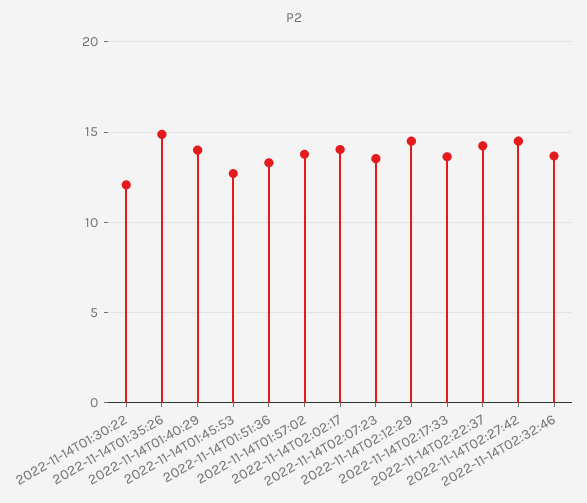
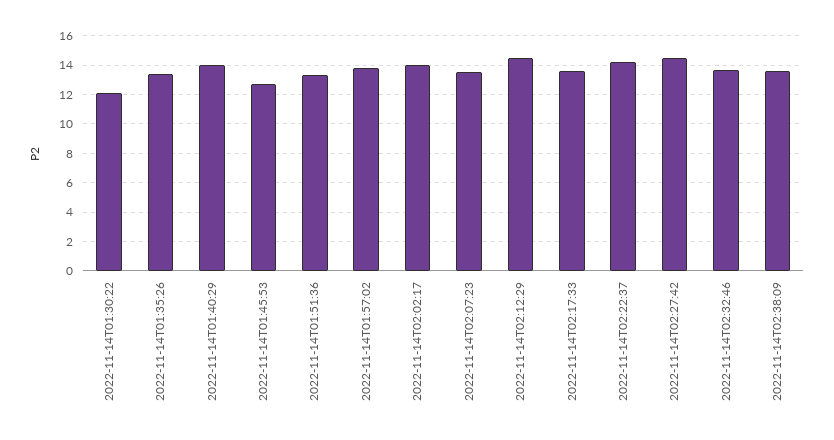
2022-11-14T01:35:26: 15 -> 13.5
2022-11-14T02:38:09: none -> 13.5

